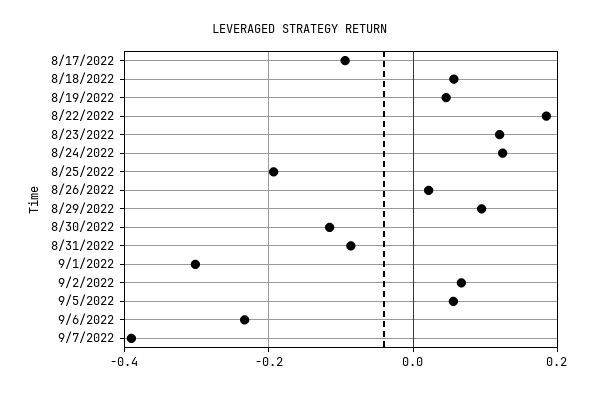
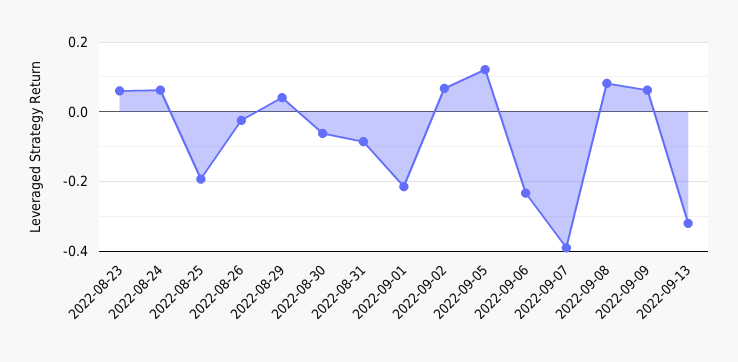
8/17/2022: -0.1 -> none
8/18/2022: 0.06 -> none
8/19/2022: 0.04 -> none
8/22/2022: 0.18 -> none
8/23/2022: 0.12 -> 0.06
8/24/2022: 0.12 -> 0.06
8/26/2022: 0.02 -> -0.02
8/29/2022: 0.1 -> 0.04
8/30/2022: -0.12 -> -0.06
9/1/2022: -0.3 -> -0.22
9/5/2022: 0.06 -> 0.12
2022-09-08: none -> 0.08
2022-09-09: none -> 0.06
2022-09-13: none -> -0.32

